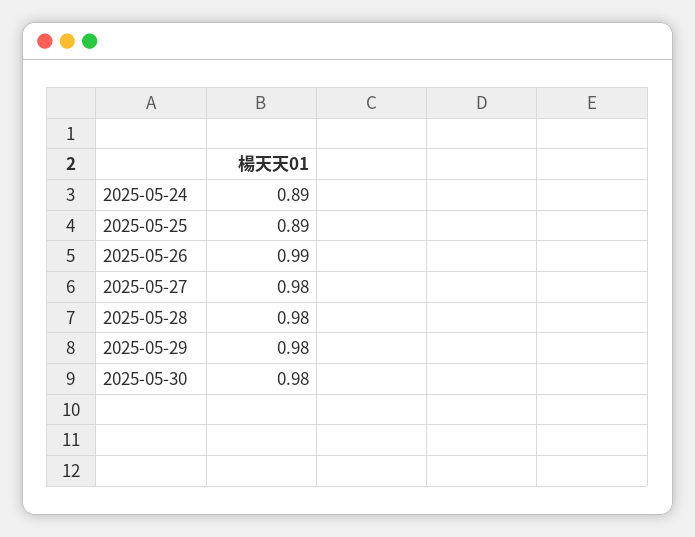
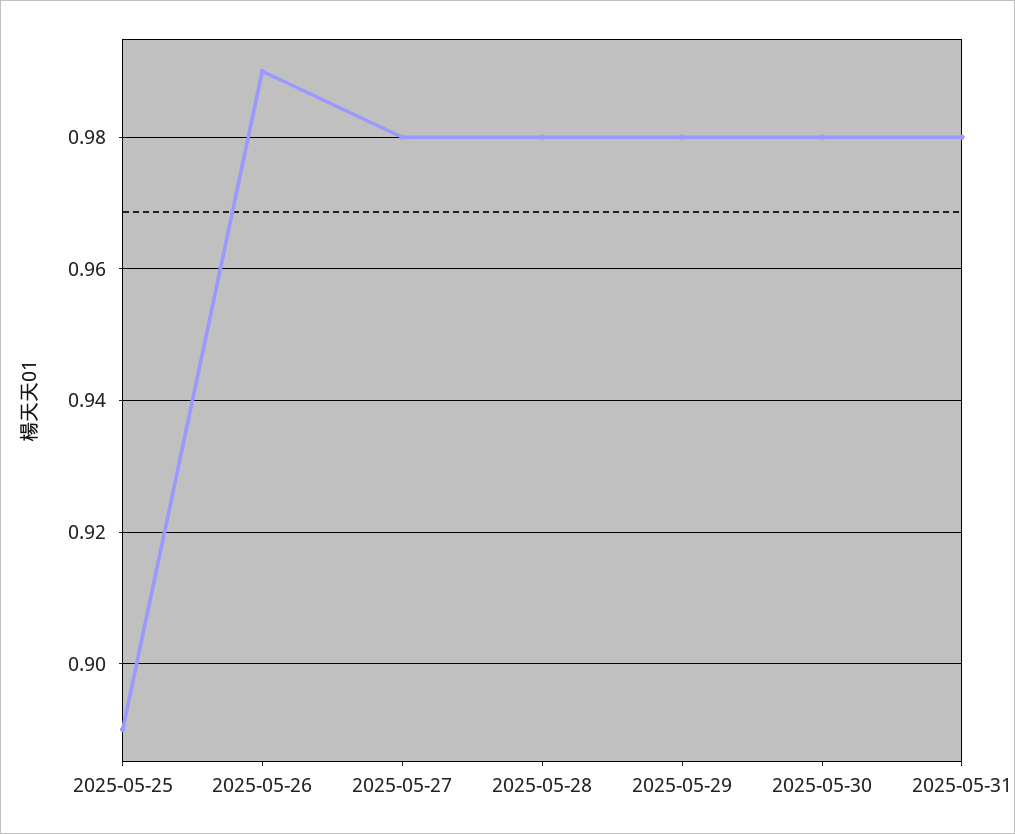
2025-05-24: 0.89 -> none
2025-05-31: none -> 0.98

